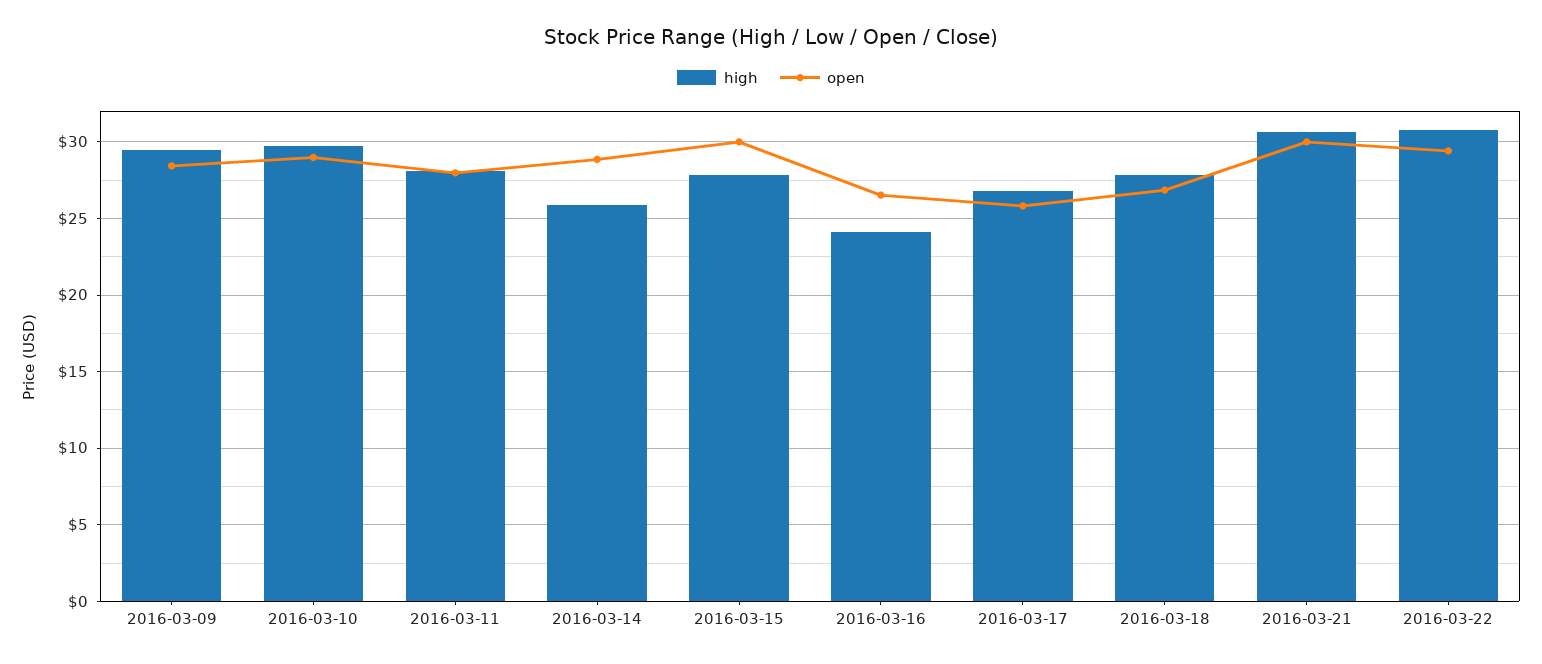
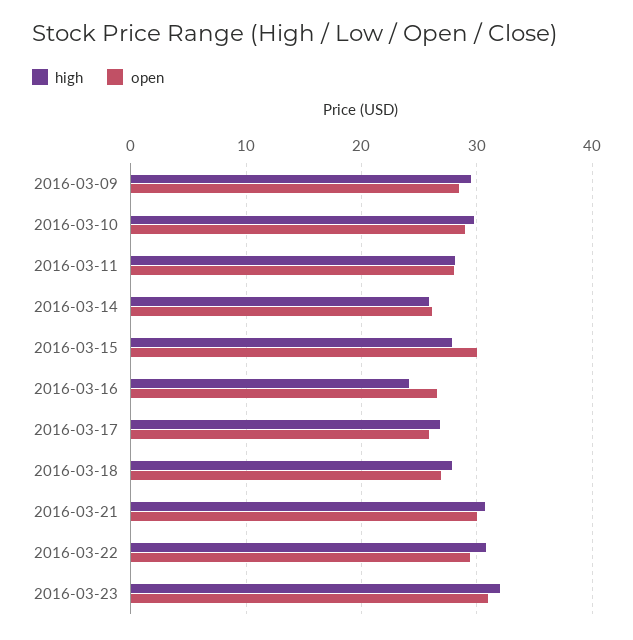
open, 2016-03-14: 29 -> 26
high, 2016-03-23: none -> 32
open, 2016-03-23: none -> 31

